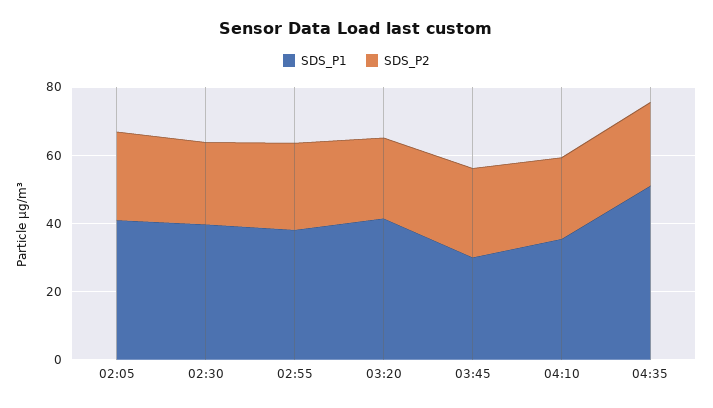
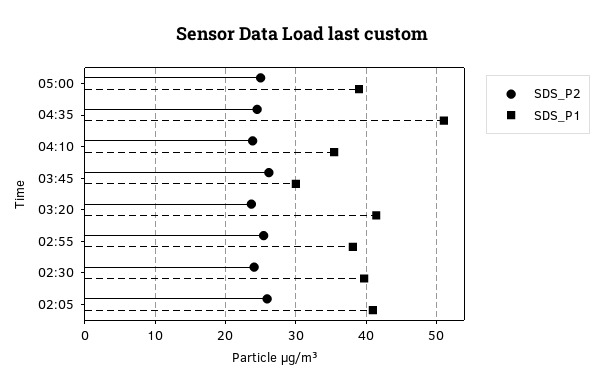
SDS_P2, 05:00: none -> 25
SDS_P1, 05:00: none -> 39

